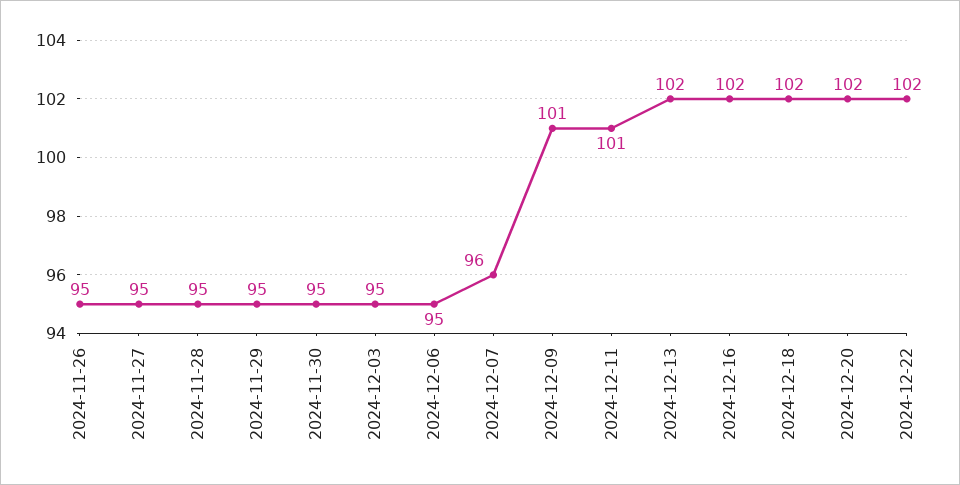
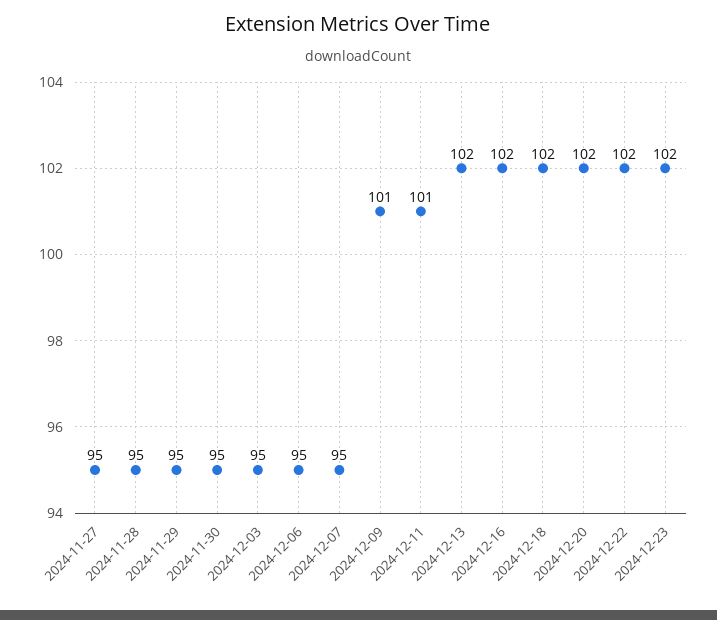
2024-11-26: 95 -> none
2024-12-07: 96 -> 95
2024-12-23: none -> 102

